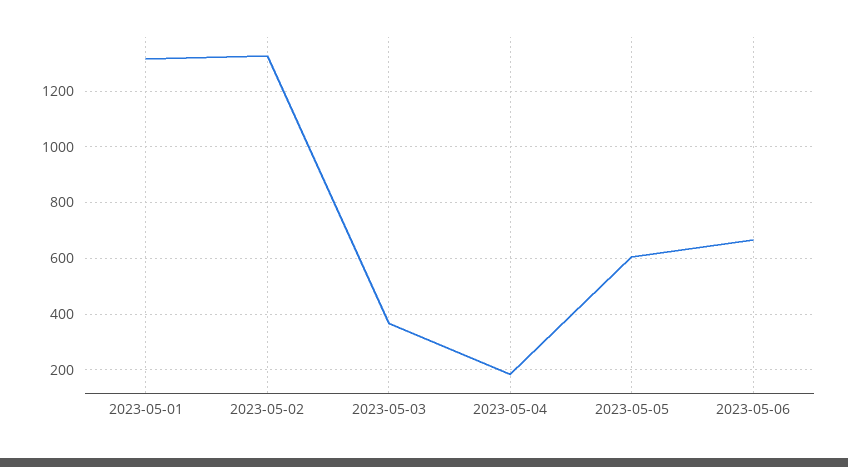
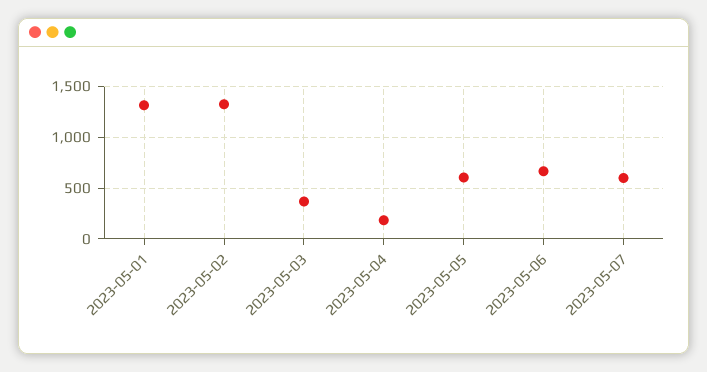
2023-05-07: none -> 600

